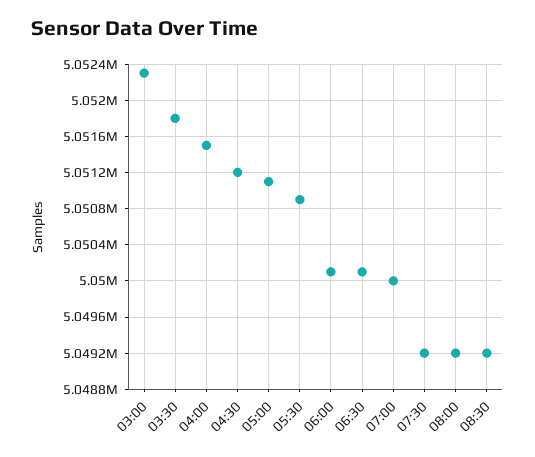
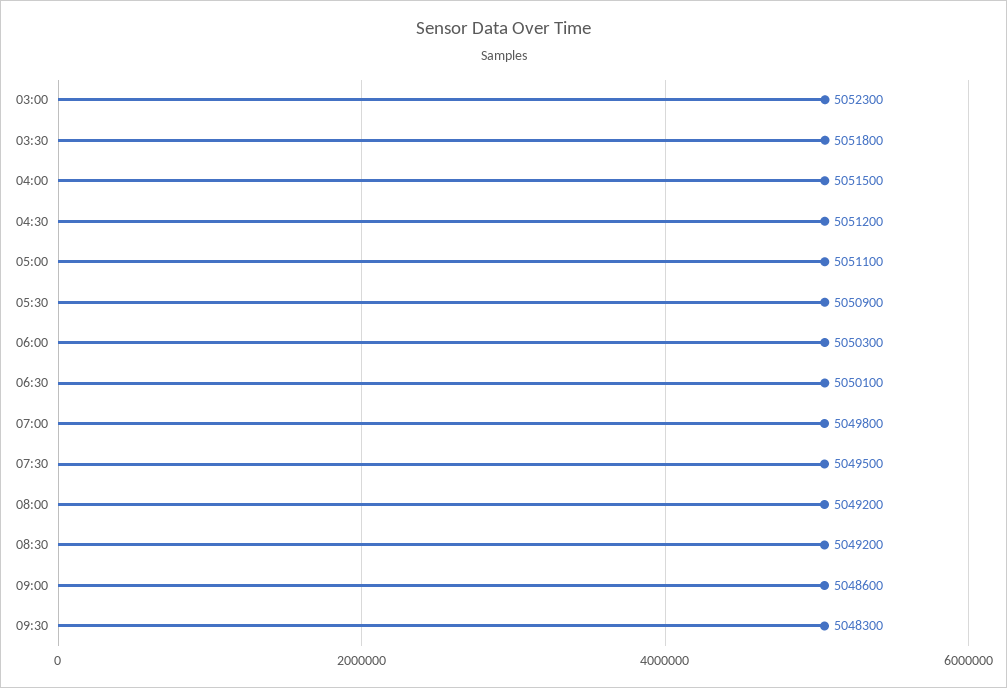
06:00: 5050100 -> 5050300
07:00: 5050000 -> 5049800
07:30: 5049200 -> 5049500
09:00: none -> 5048600
09:30: none -> 5048300

